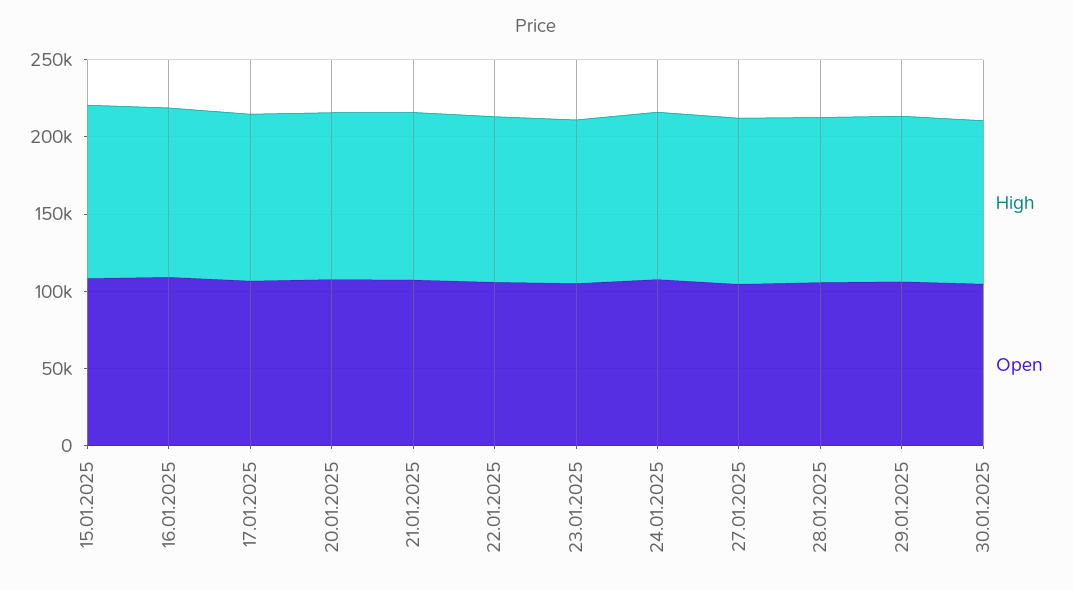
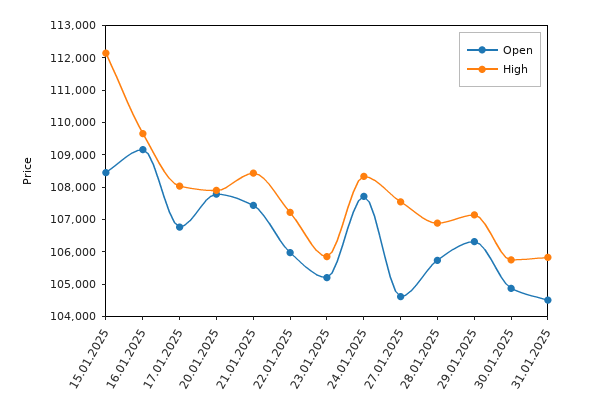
Open, 31.01.2025: none -> 104500
High, 31.01.2025: none -> 105750

